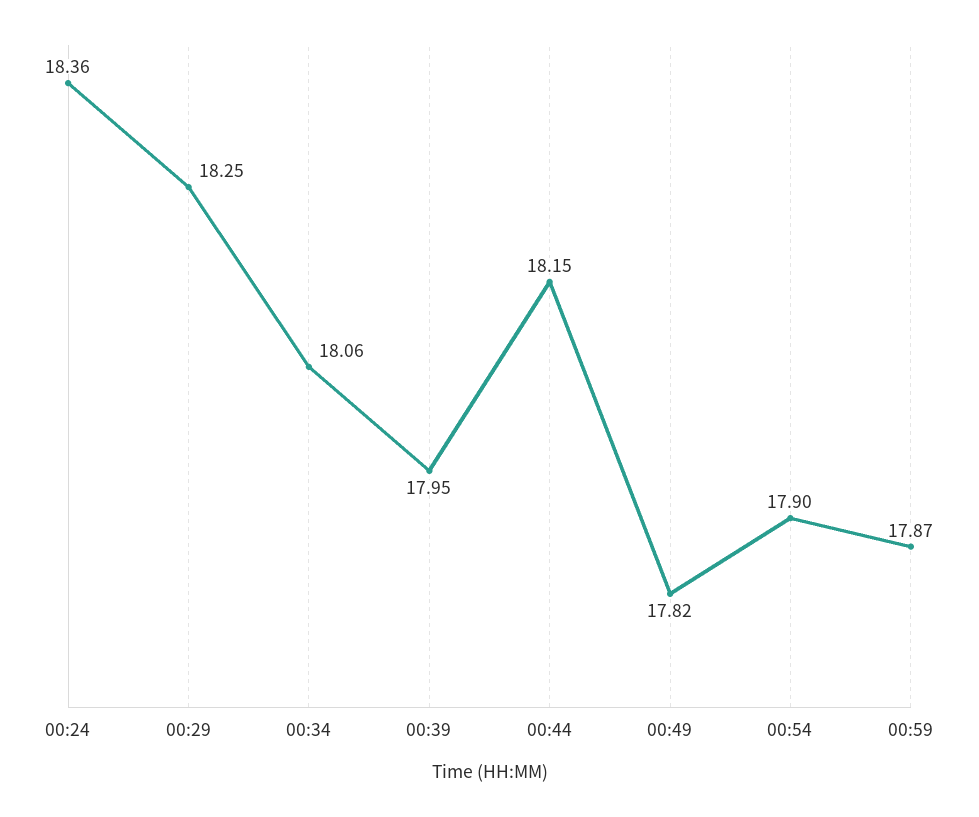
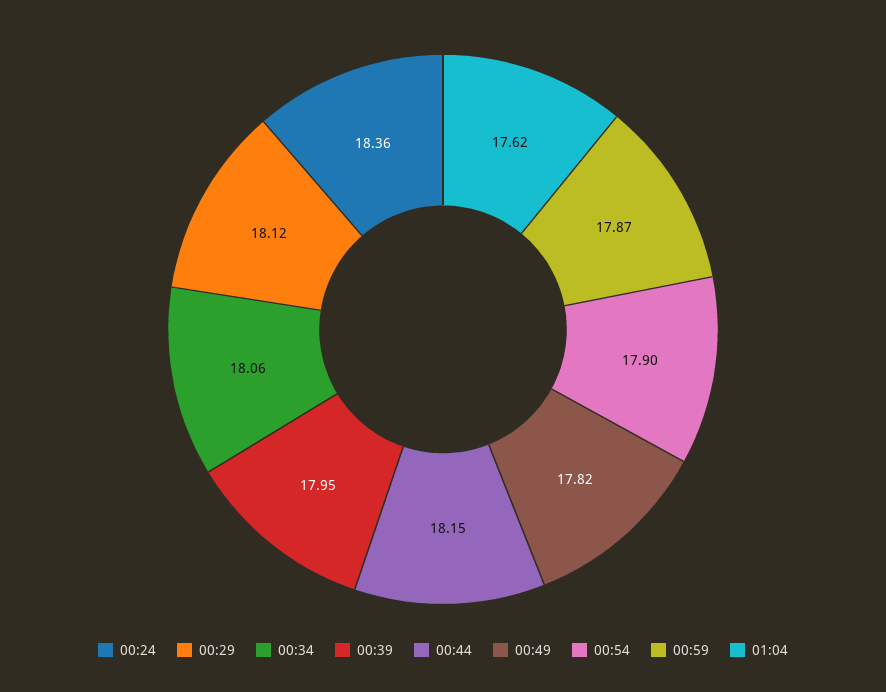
00:29: 18.25 -> 18.12
01:04: none -> 17.62

